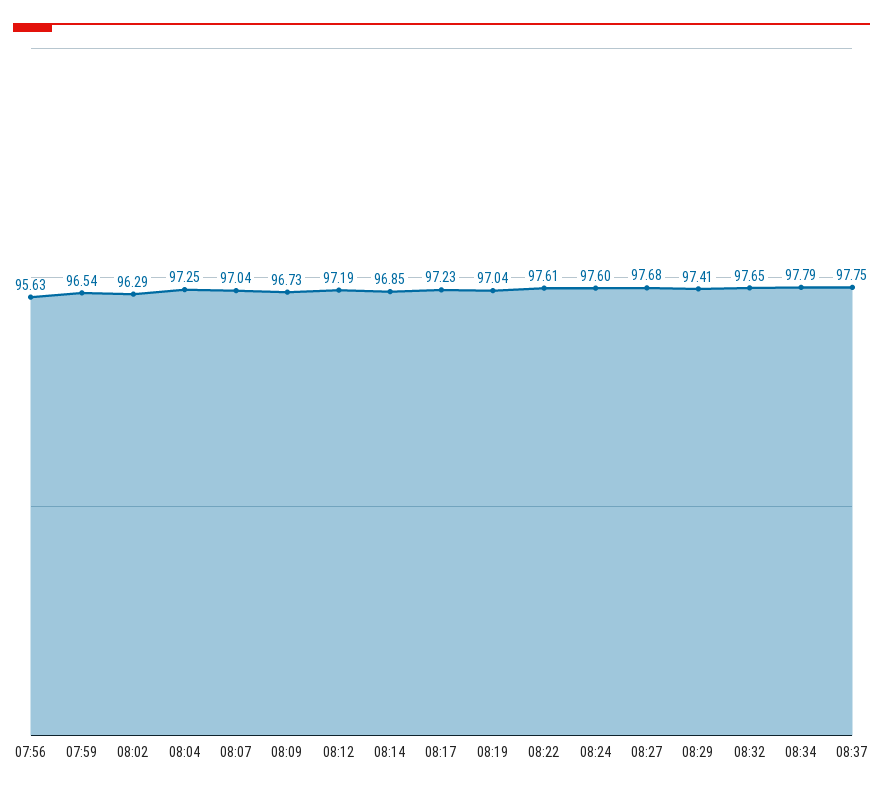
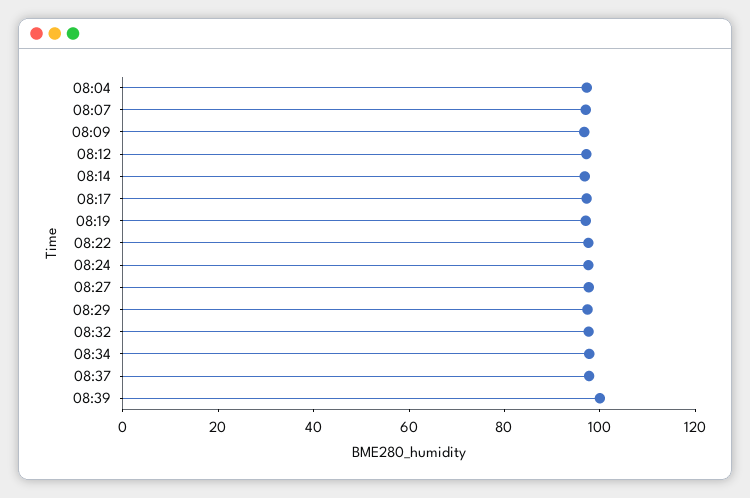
07:56: 95.63 -> none
07:59: 96.54 -> none
08:02: 96.29 -> none
08:39: none -> 100

